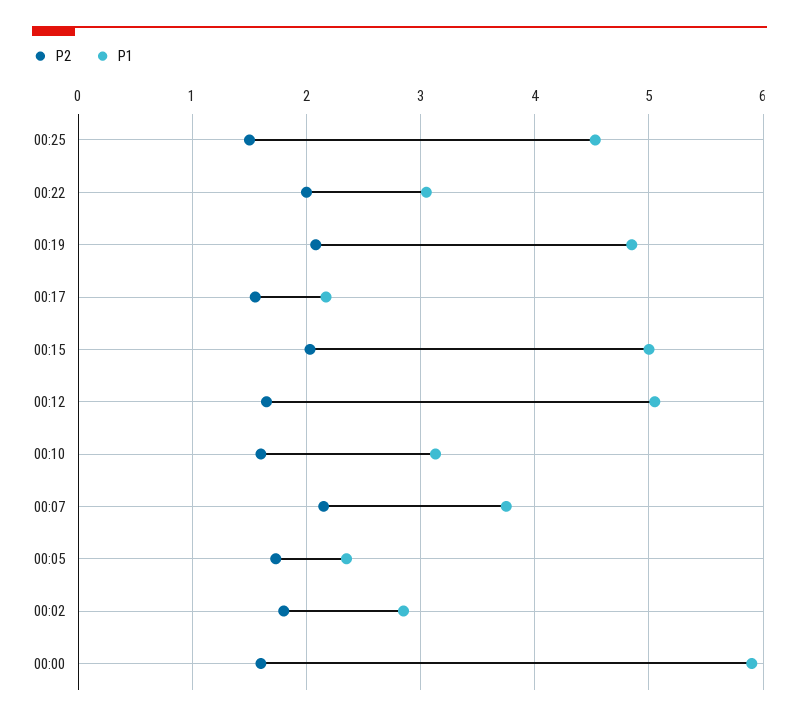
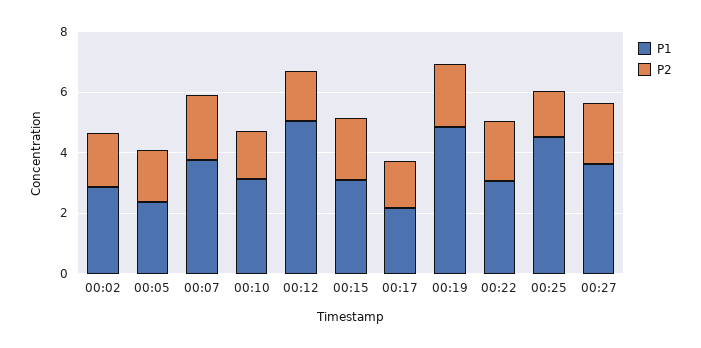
P1, 00:15: 5 -> 3
P2, 00:00: 1.6 -> none
P1, 00:00: 5.9 -> none
P1, 00:27: none -> 3.5
P2, 00:27: none -> 2

